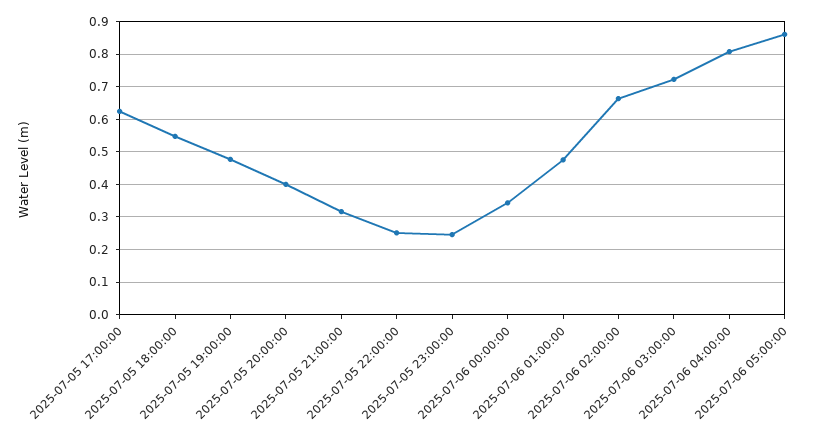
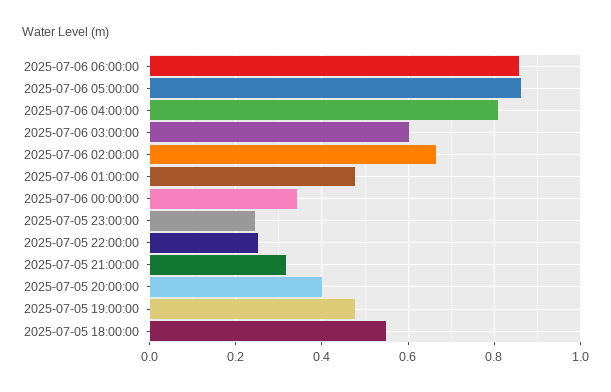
2025-07-05 17:00:00: 0.62 -> none
2025-07-06 03:00:00: 0.72 -> 0.6
2025-07-06 06:00:00: none -> 0.86

